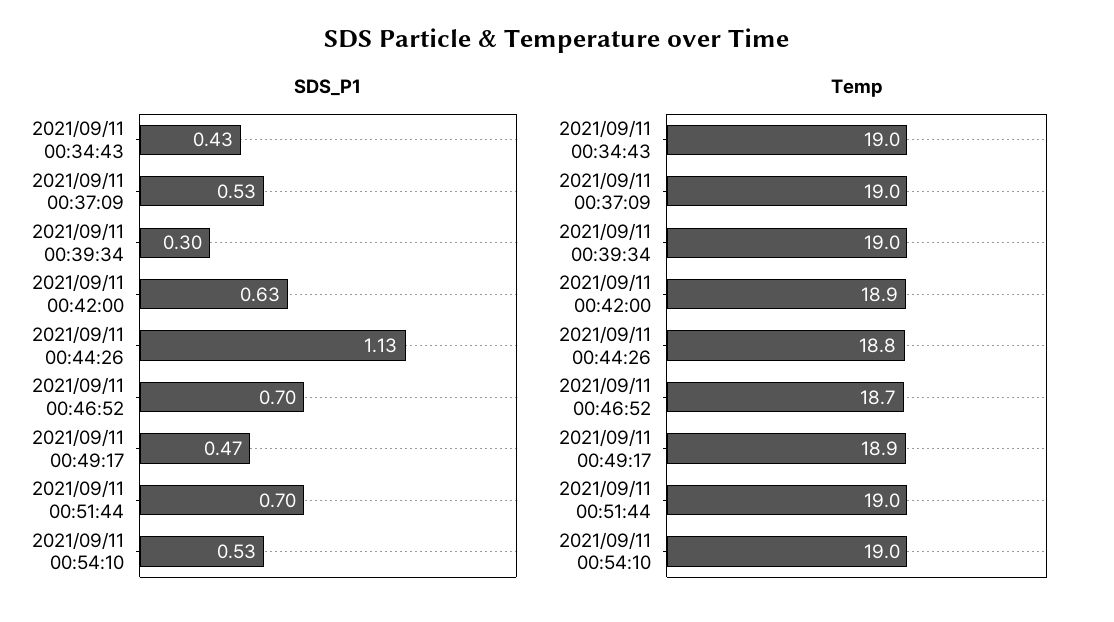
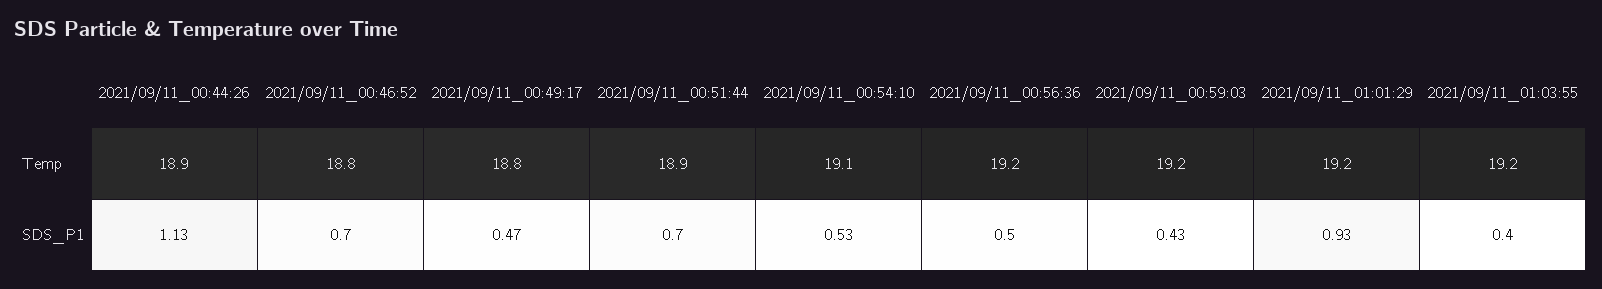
SDS_P1, 2021/09/11 00:34:43: 0.43 -> none
SDS_P1, 2021/09/11 00:37:09: 0.53 -> none
SDS_P1, 2021/09/11 00:39:34: 0.3 -> none
SDS_P1, 2021/09/11 00:42:00: 0.63 -> none
Temp, 2021/09/11 00:34:43: 19 -> none
Temp, 2021/09/11 00:37:09: 19 -> none
Temp, 2021/09/11 00:39:34: 19 -> none
Temp, 2021/09/11 00:42:00: 18.9 -> none
Temp, 2021/09/11 00:44:26: 18.8 -> 18.9
Temp, 2021/09/11 00:46:52: 18.7 -> 18.8
Temp, 2021/09/11 00:49:17: 18.9 -> 18.8
Temp, 2021/09/11 00:51:44: 19 -> 18.9
Temp, 2021/09/11 00:54:10: 19 -> 19.1
Temp, 2021/09/11_00:56:36: none -> 19.2
Temp, 2021/09/11_00:59:03: none -> 19.2
Temp, 2021/09/11_01:01:29: none -> 19.2
Temp, 2021/09/11_01:03:55: none -> 19.2
SDS_P1, 2021/09/11_00:56:36: none -> 0.5
SDS_P1, 2021/09/11_00:59:03: none -> 0.43
SDS_P1, 2021/09/11_01:01:29: none -> 0.93
SDS_P1, 2021/09/11_01:03:55: none -> 0.4

